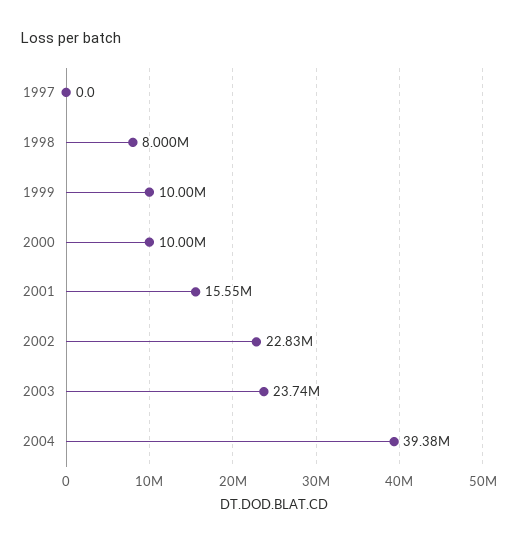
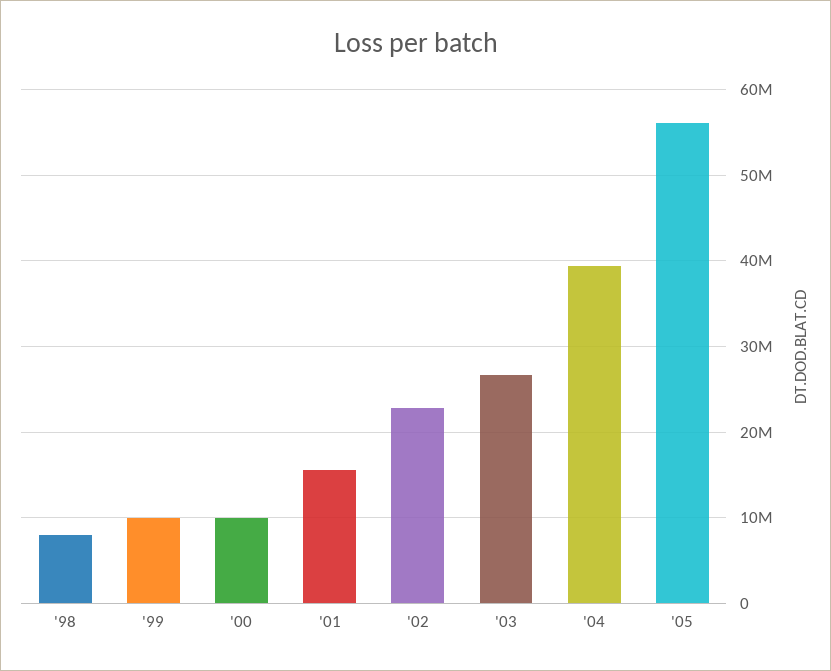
1997: 0 -> none
2003: 23740000 -> 27000000
'05: none -> 56000000

